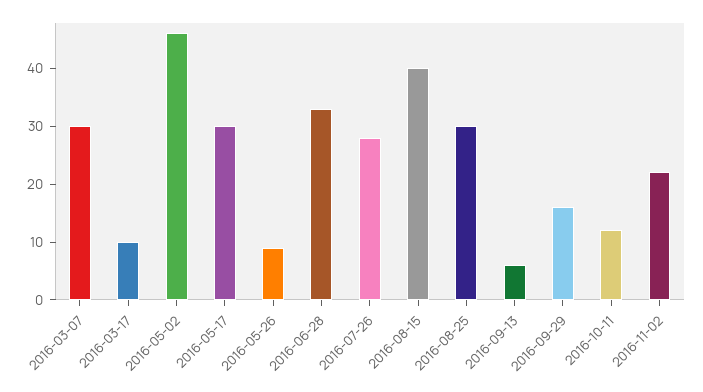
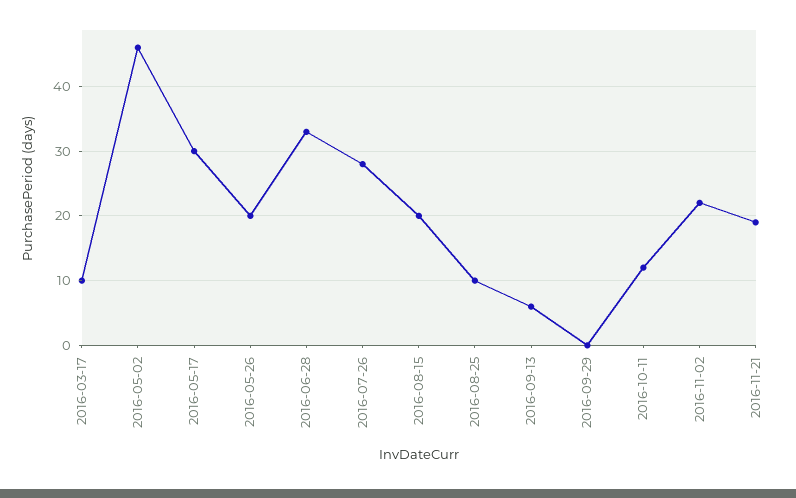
2016-03-07: 30 -> none
2016-05-26: 10 -> 20
2016-08-15: 40 -> 20
2016-08-25: 30 -> 10
2016-09-29: 15 -> 0
2016-11-21: none -> 19

